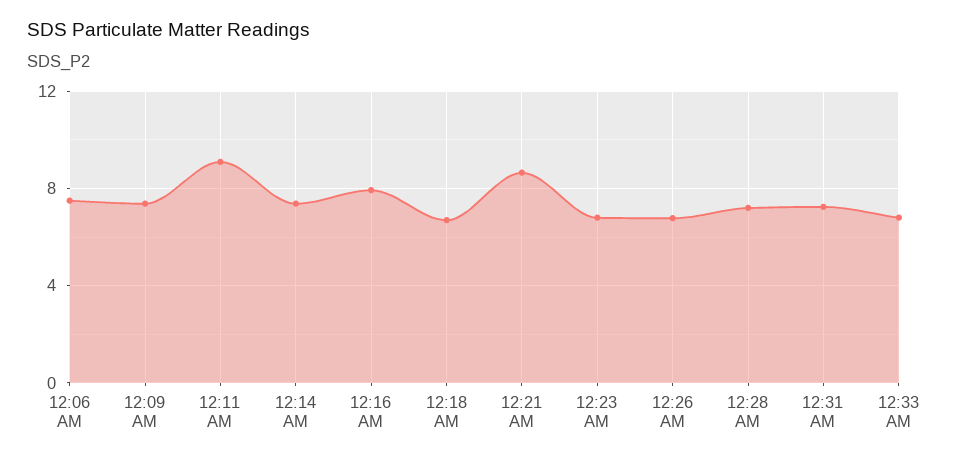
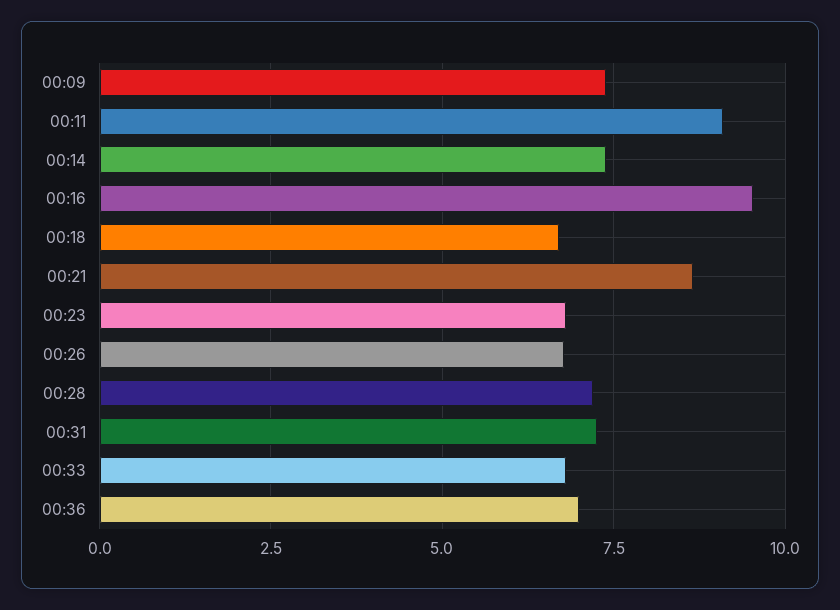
12:06 AM: 7.5 -> none
12:16 AM: 8 -> 9.5
00:36: none -> 7

